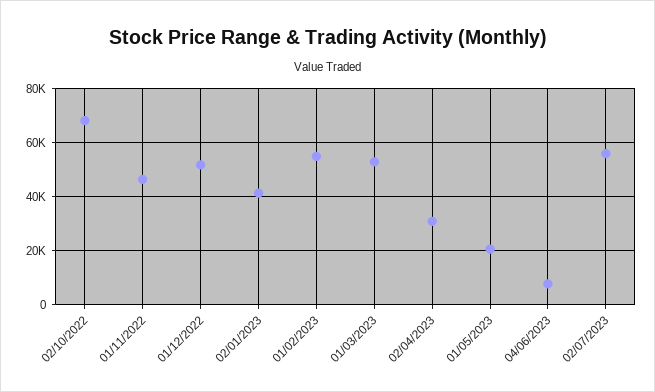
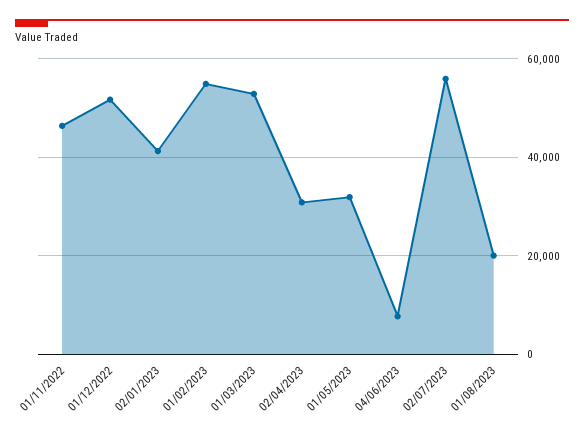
02/10/2022: 67500 -> none
01/05/2023: 20000 -> 32000
01/08/2023: none -> 20000

